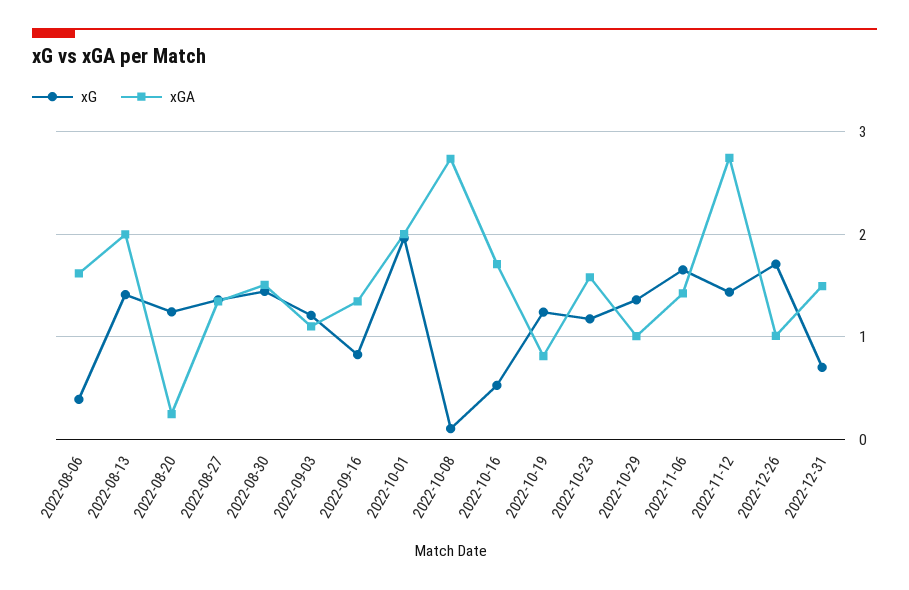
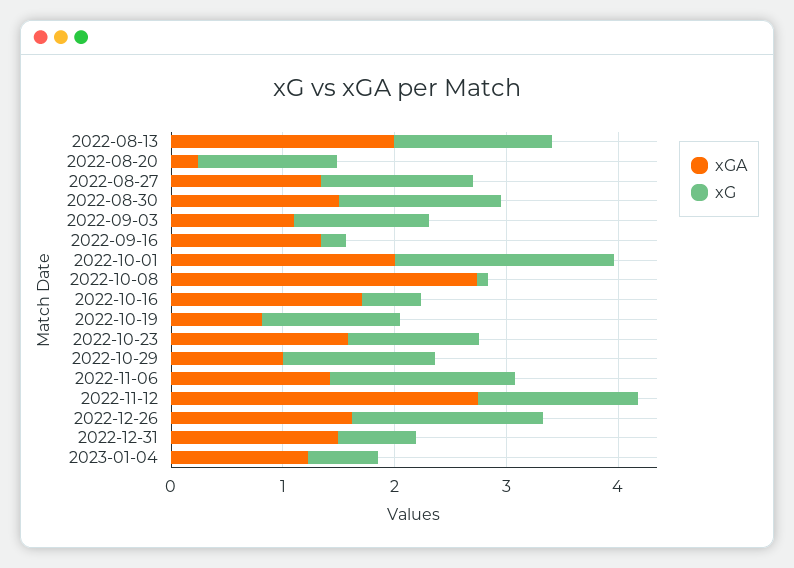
xG, 2022-08-06: 0.4 -> none
xGA, 2022-08-06: 1.6 -> none
xG, 2022-09-16: 0.8 -> 0.2
xGA, 2022-12-26: 1 -> 1.6
xGA, 2023-01-04: none -> 1.2
xG, 2023-01-04: none -> 0.6

